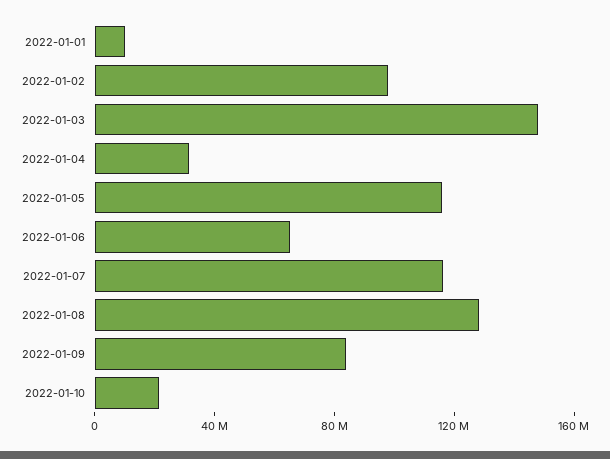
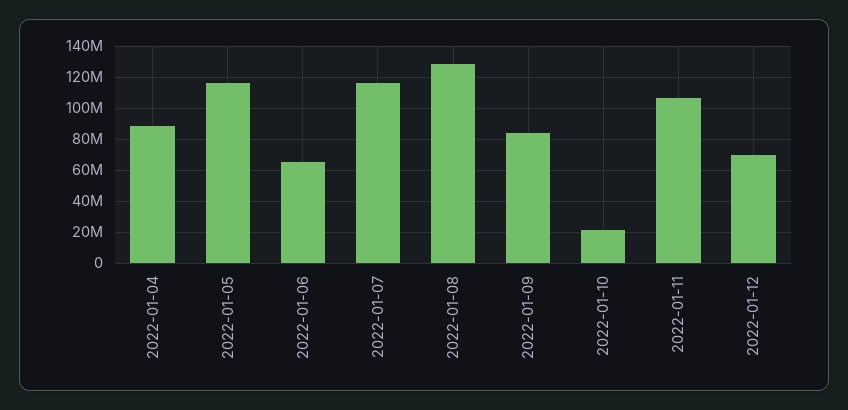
2022-01-01: 10000000 -> none
2022-01-02: 100000000 -> none
2022-01-03: 150000000 -> none
2022-01-04: 30000000 -> 90000000
2022-01-11: none -> 105000000
2022-01-12: none -> 70000000

